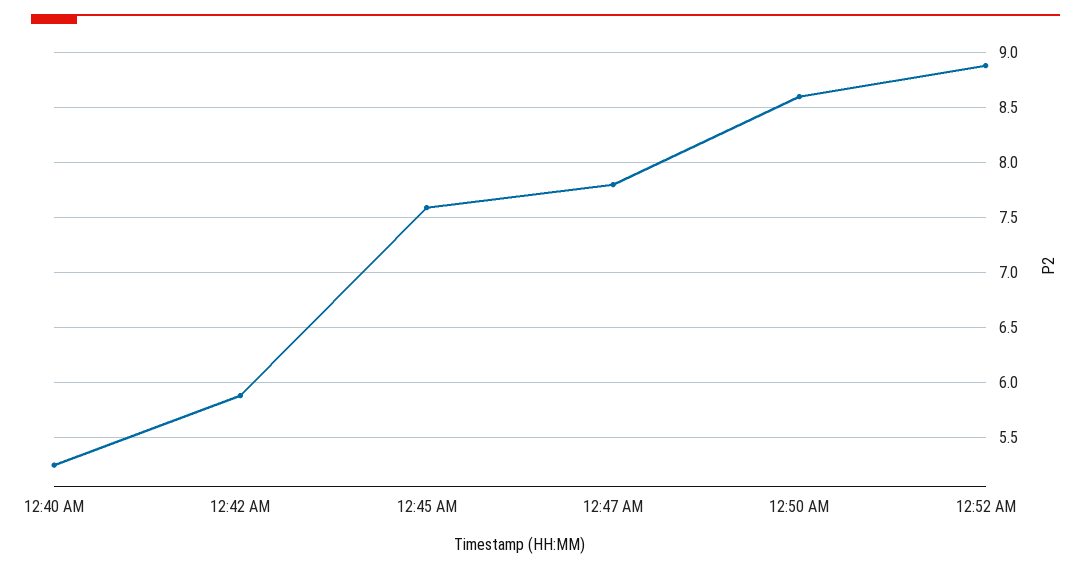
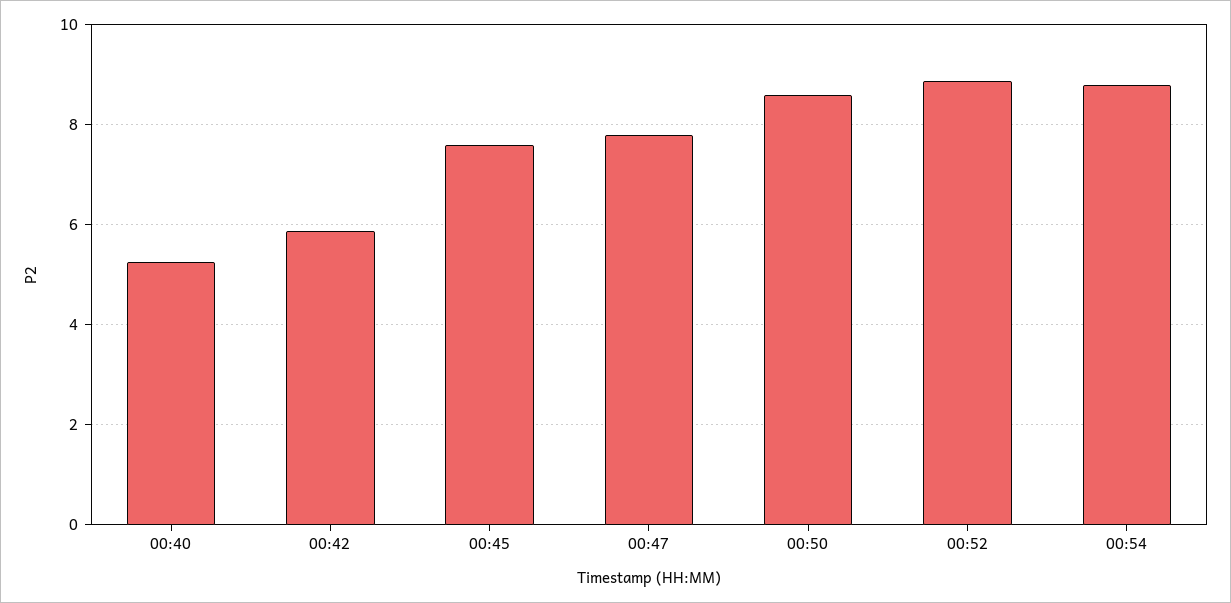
00:54: none -> 8.8

